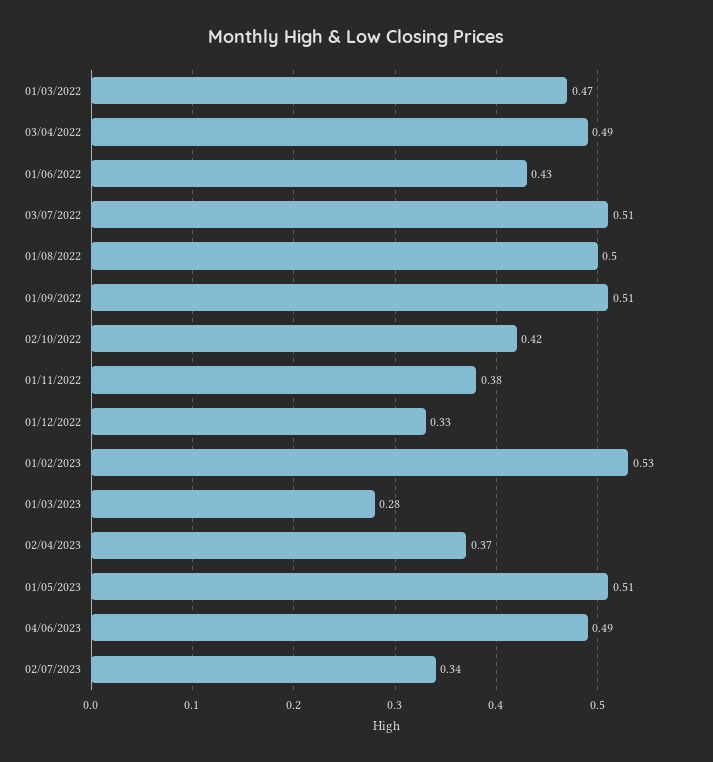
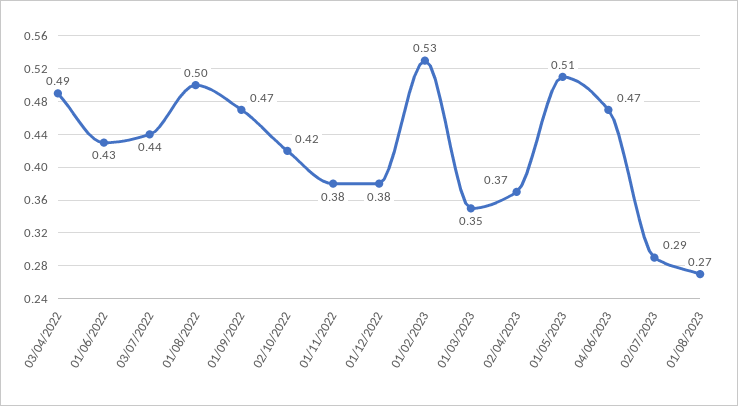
01/03/2022: 0.47 -> none
03/07/2022: 0.51 -> 0.44
01/09/2022: 0.51 -> 0.47
01/12/2022: 0.33 -> 0.38
01/03/2023: 0.28 -> 0.35
04/06/2023: 0.49 -> 0.47
02/07/2023: 0.34 -> 0.29
01/08/2023: none -> 0.27

